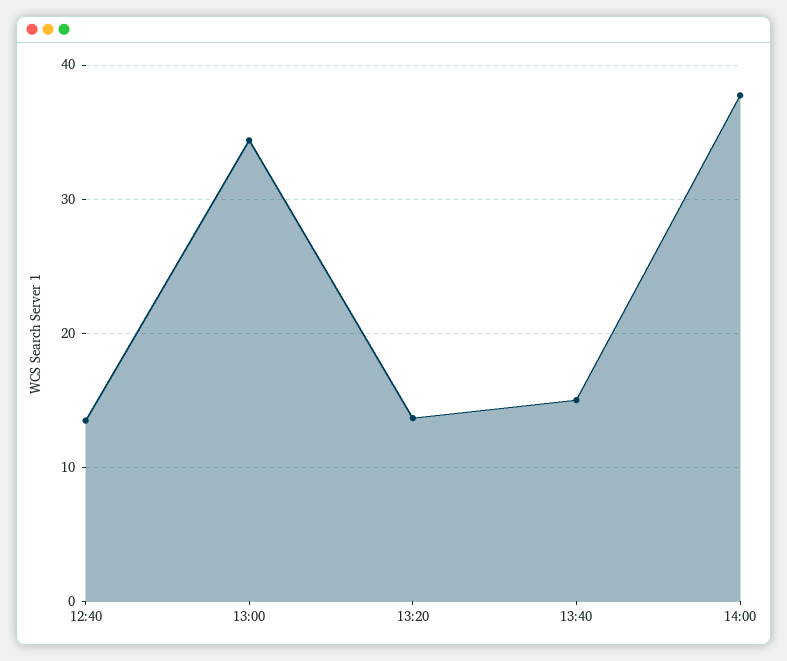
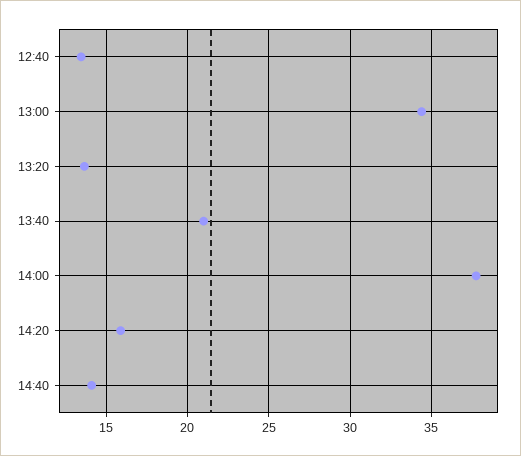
13:40: 15 -> 21
14:20: none -> 16
14:40: none -> 14

